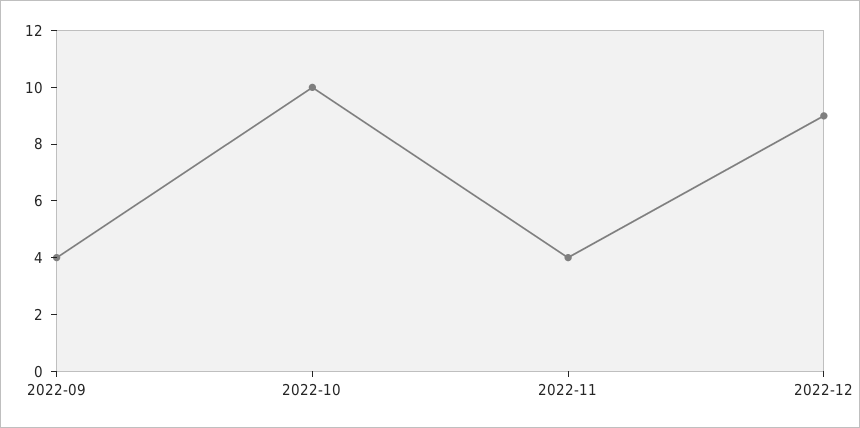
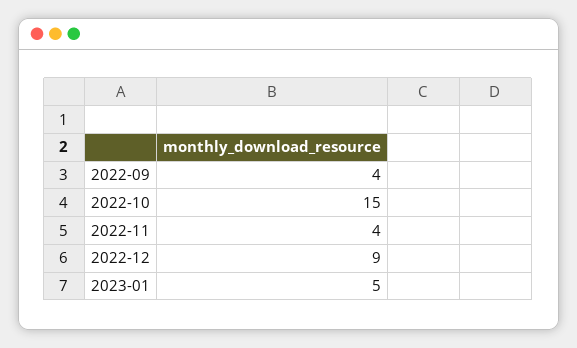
2022-10: 10 -> 15
2023-01: none -> 5

